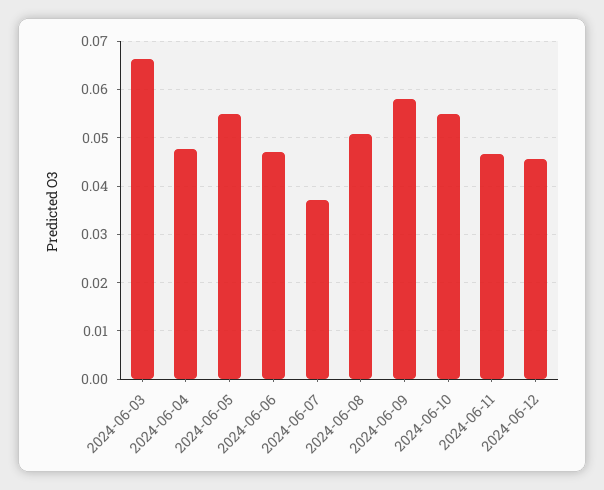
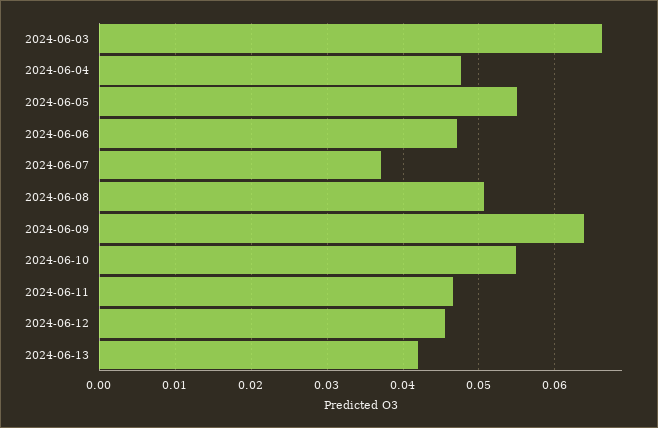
2024-06-09: 0.058 -> 0.064
2024-06-13: none -> 0.042

